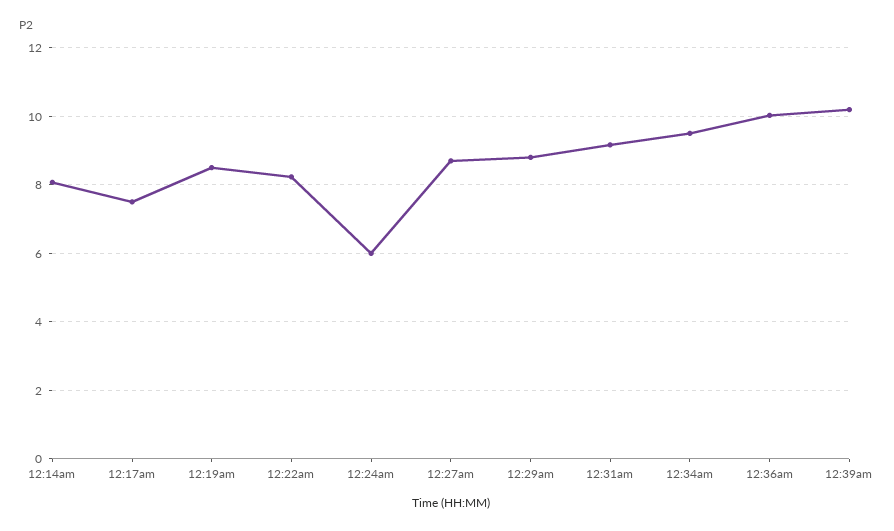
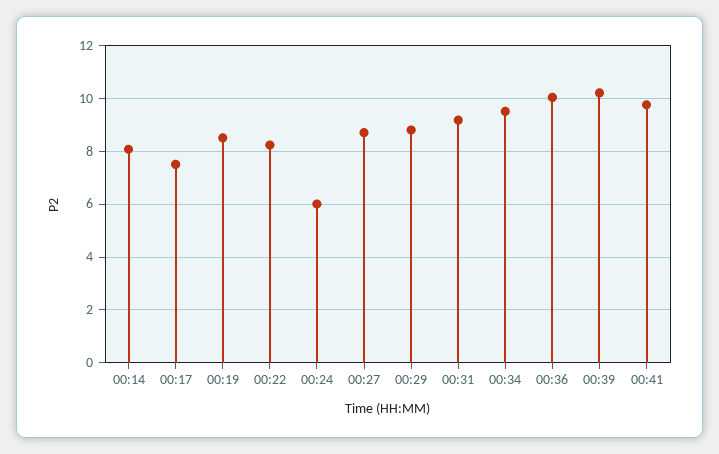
00:41: none -> 9.75

